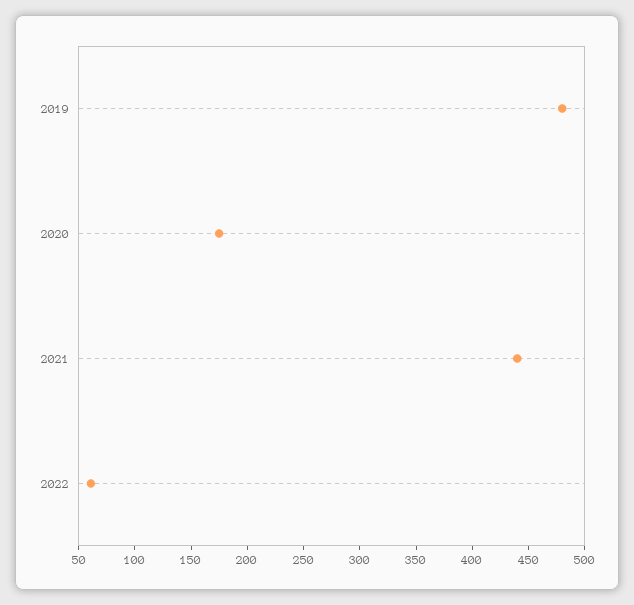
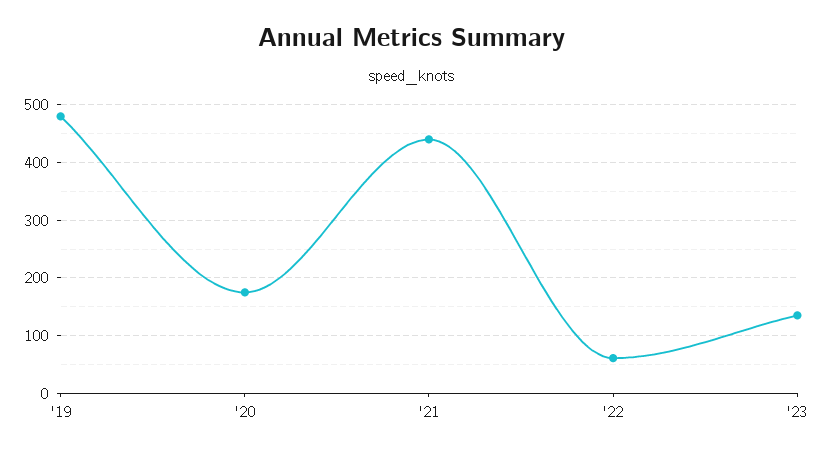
'23: none -> 140

